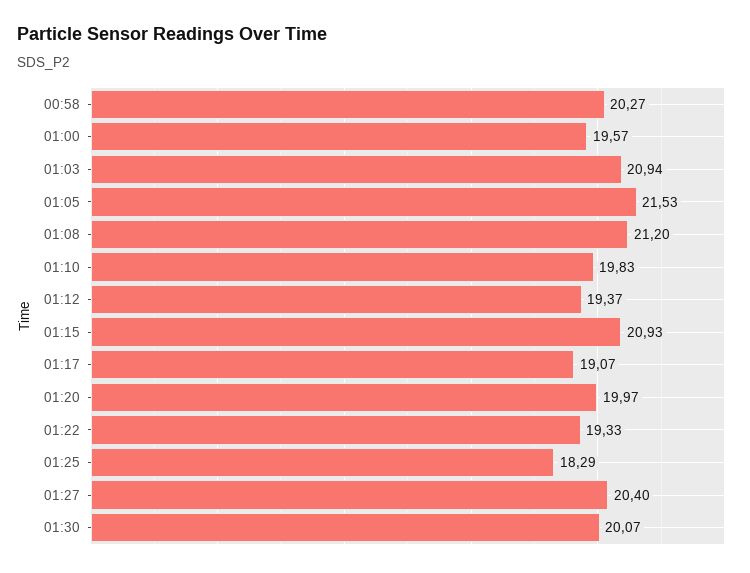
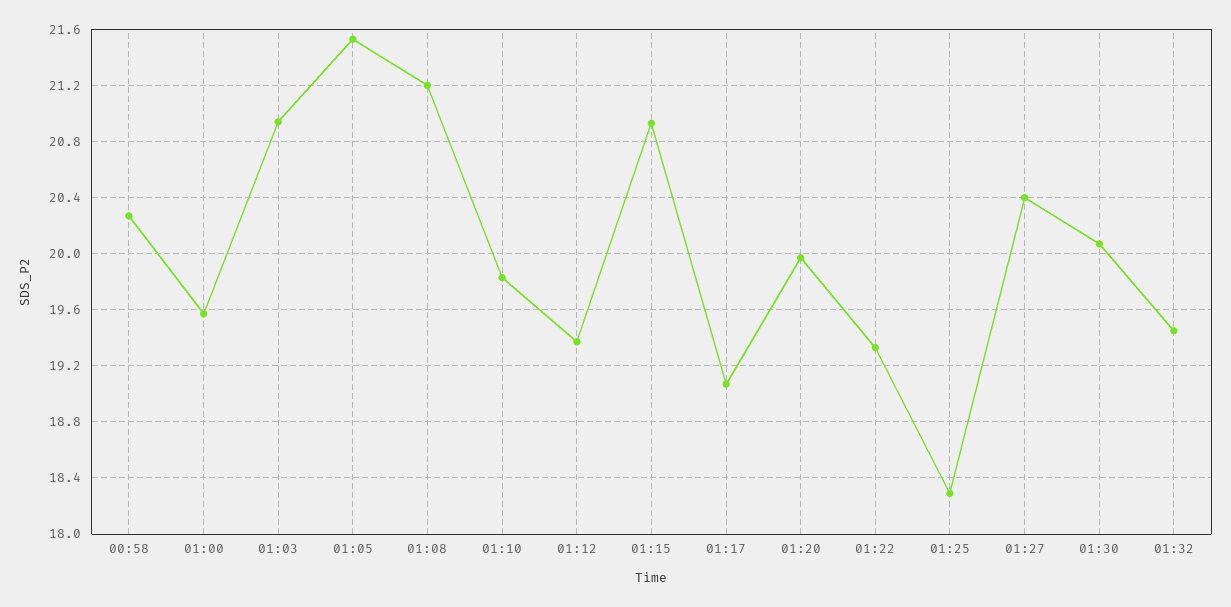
01:32: none -> 19.45

